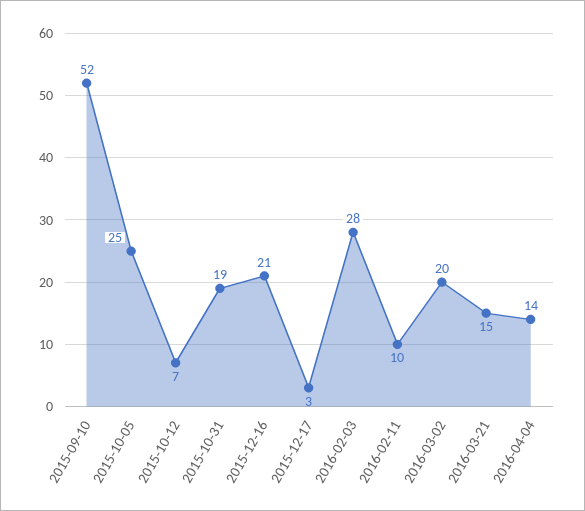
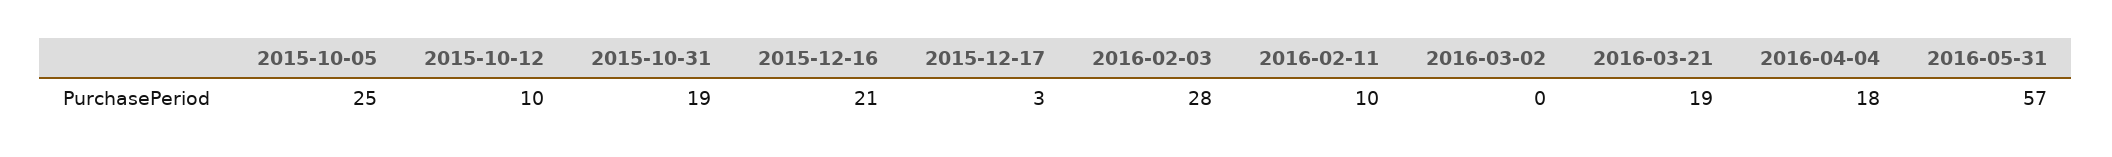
2015-09-10: 52 -> none
2015-10-12: 7 -> 10
2016-03-02: 20 -> 0
2016-03-21: 15 -> 19
2016-04-04: 14 -> 18
2016-05-31: none -> 57

